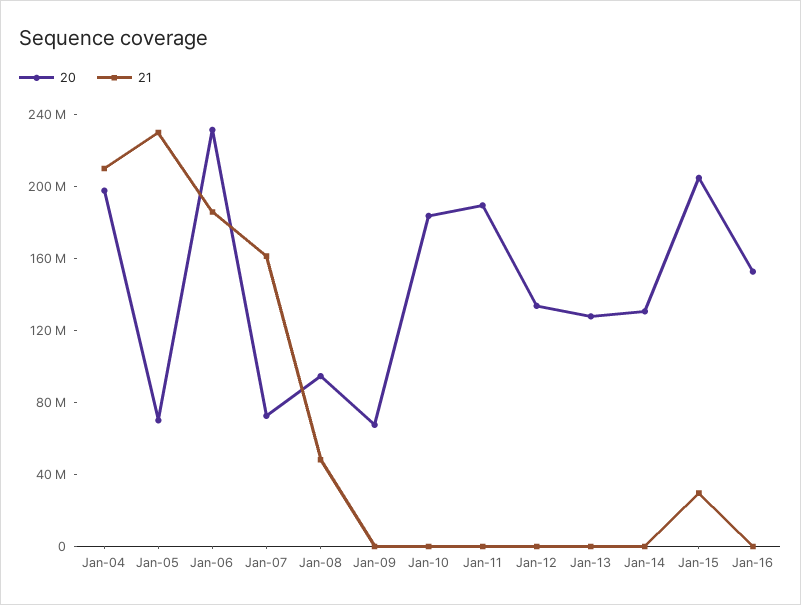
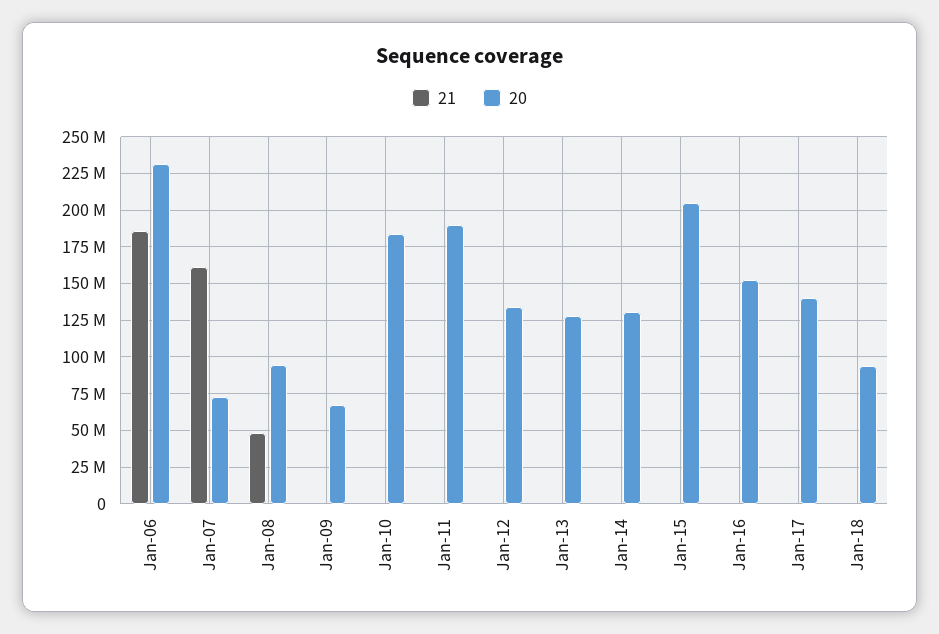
20, Jan-04: 200000000 -> none
21, Jan-04: 210000000 -> none
20, Jan-05: 70000000 -> none
21, Jan-05: 230000000 -> none
21, Jan-15: 30000000 -> 0
21, Jan-17: none -> 0
20, Jan-17: none -> 140000000
21, Jan-18: none -> 0
20, Jan-18: none -> 95000000

